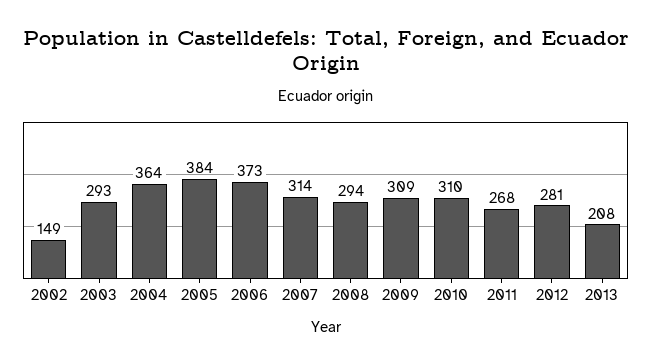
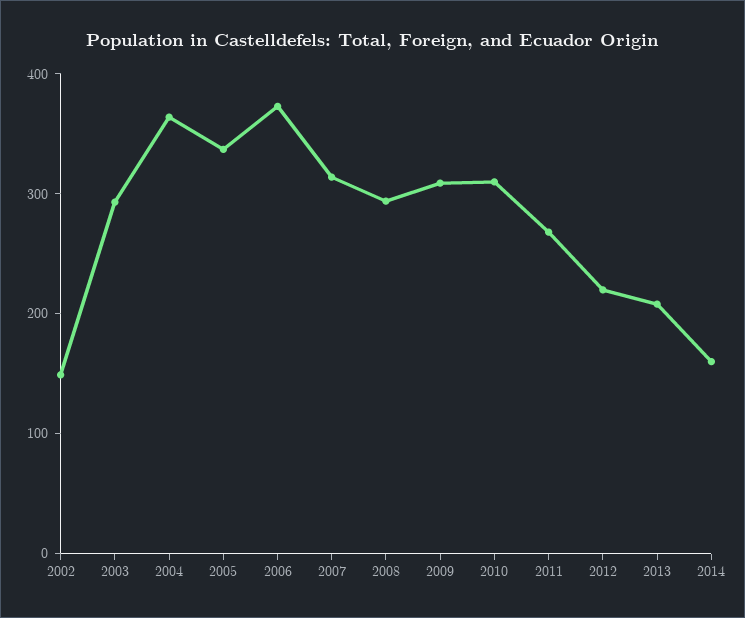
2005: 384 -> 340
2012: 281 -> 220
2014: none -> 160

